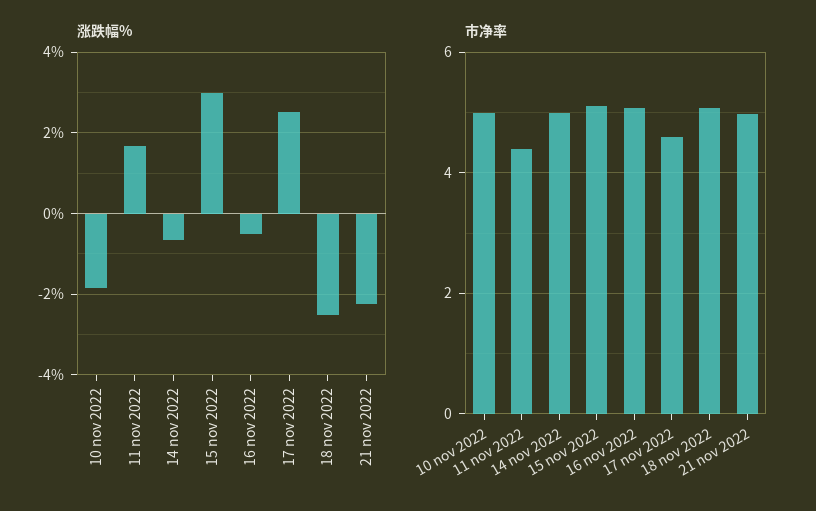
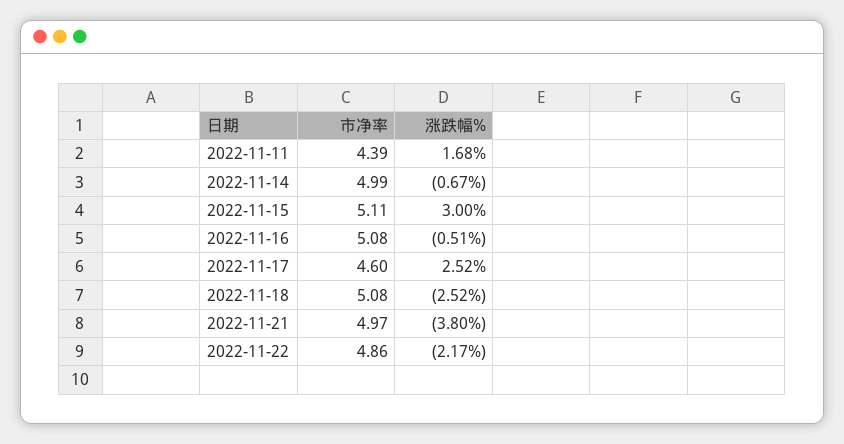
涨跌幅%, 10 nov 2022: -1.8 -> none
涨跌幅%, 21 nov 2022: -2.2 -> -3.8
市净率, 10 nov 2022: 5 -> none
市净率, 2022-11-22: none -> 4.86
涨跌幅%, 2022-11-22: none -> -2.17

